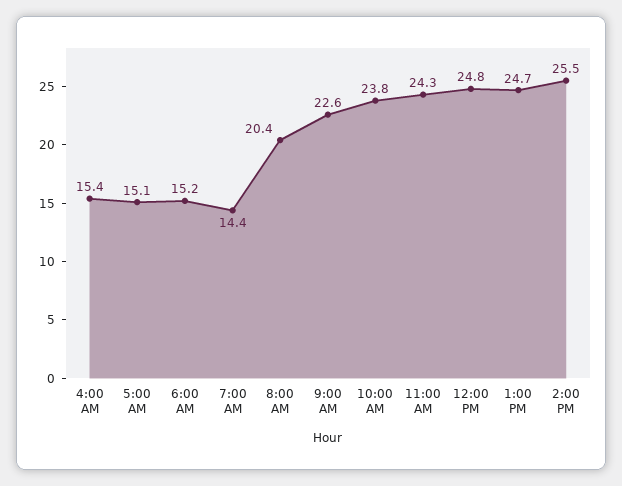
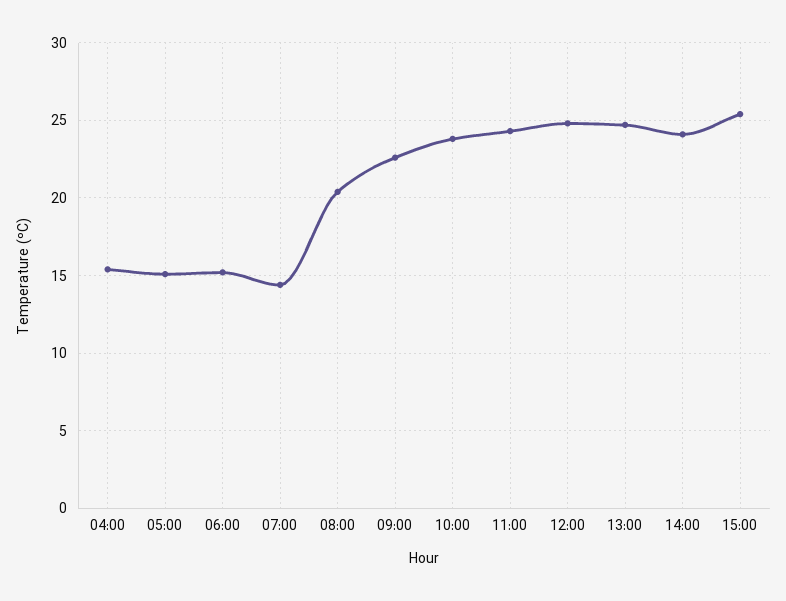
2:00 PM: 25.5 -> 24
15:00: none -> 25.5

